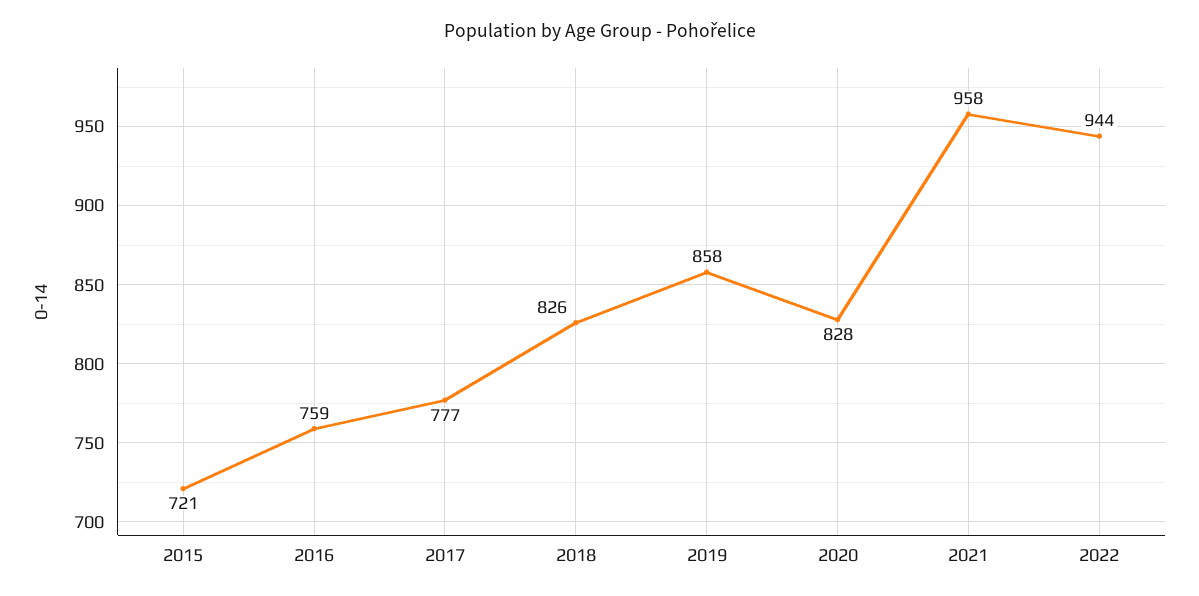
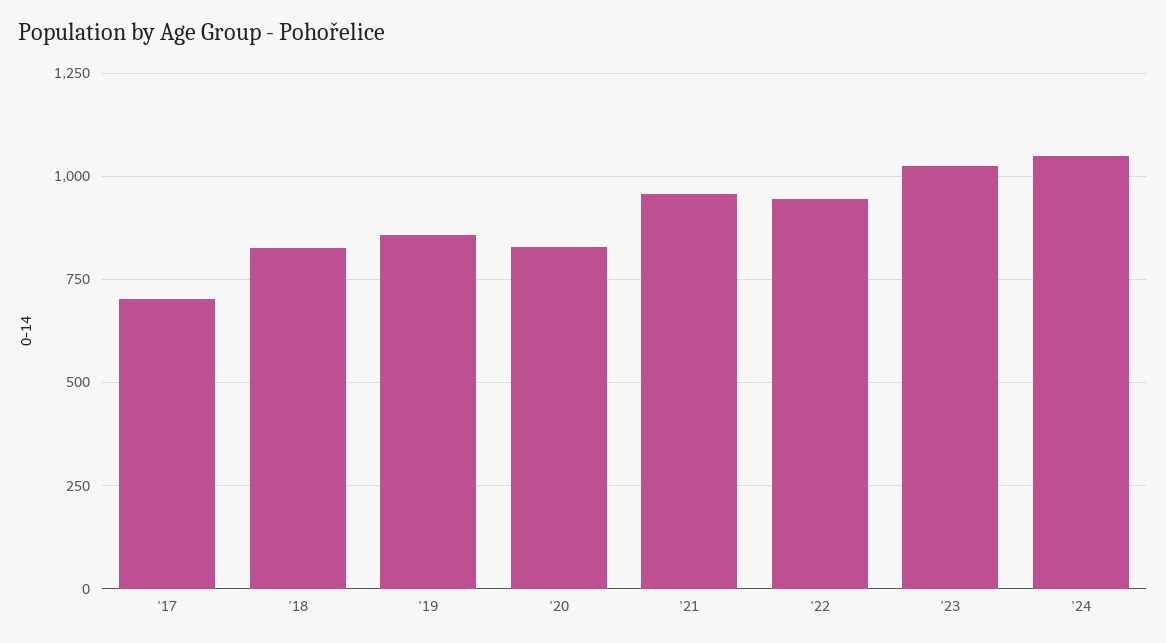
2015: 721 -> none
2016: 759 -> none
2017: 777 -> 700
'23: none -> 1025
'24: none -> 1050

